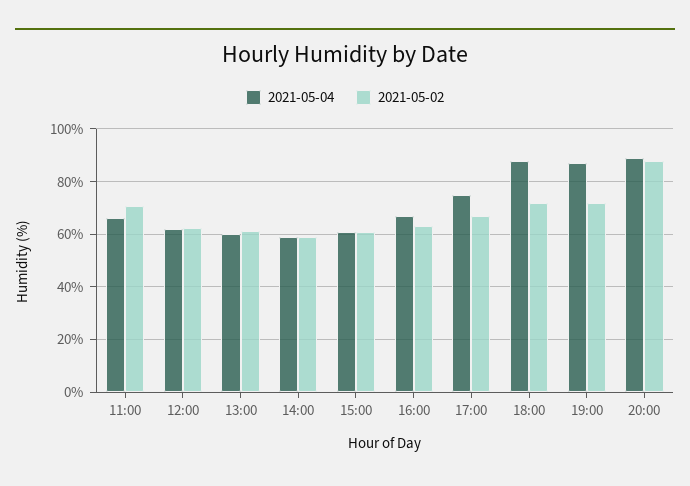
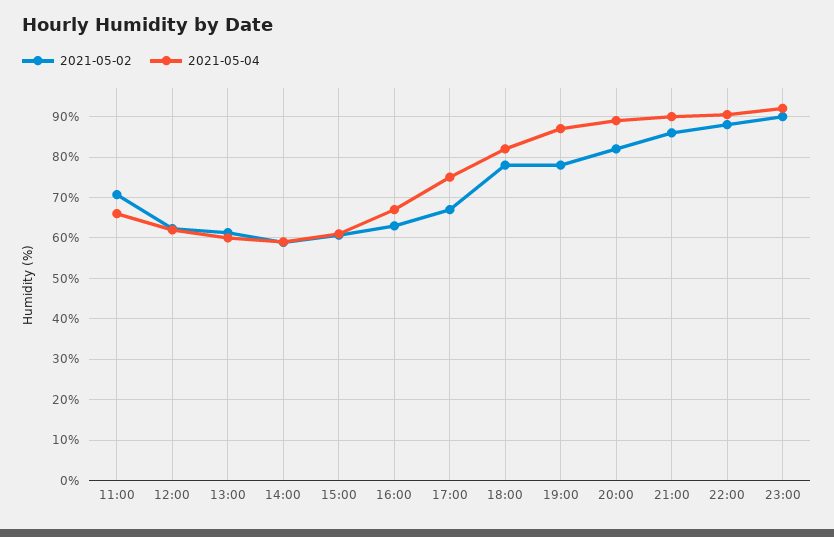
2021-05-04, 18:00: 87.5 -> 82
2021-05-02, 18:00: 72.5 -> 78
2021-05-02, 19:00: 72.5 -> 78
2021-05-02, 20:00: 87.5 -> 82
2021-05-02, 21:00: none -> 86
2021-05-04, 21:00: none -> 90
2021-05-02, 22:00: none -> 88
2021-05-04, 22:00: none -> 90
2021-05-02, 23:00: none -> 90
2021-05-04, 23:00: none -> 92

